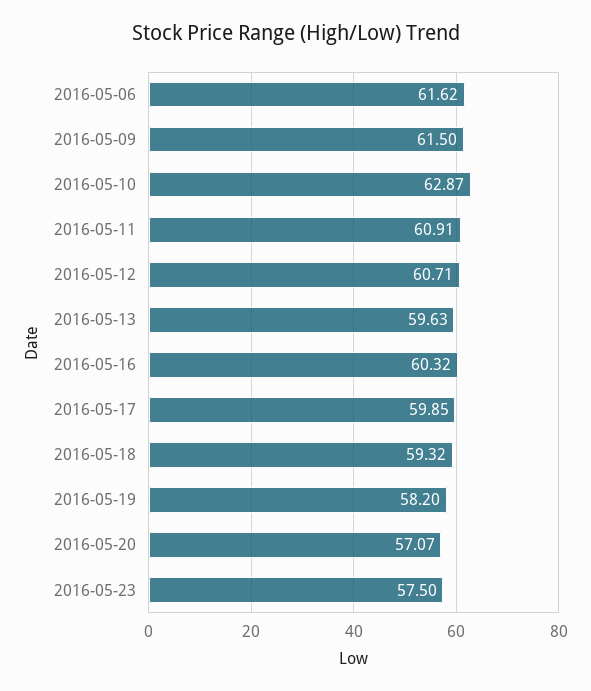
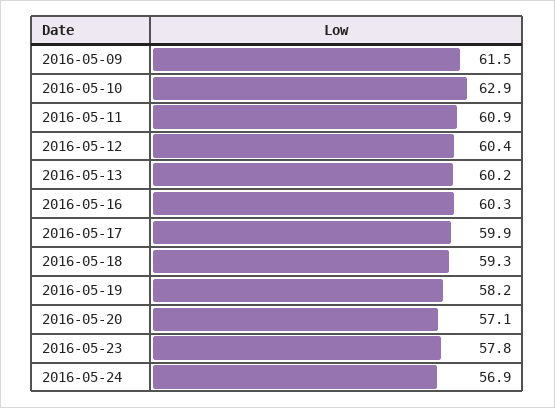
2016-05-06: 61.62 -> none
2016-05-12: 60.71 -> 60.4
2016-05-13: 59.63 -> 60.2
2016-05-23: 57.5 -> 57.8
2016-05-24: none -> 56.9

